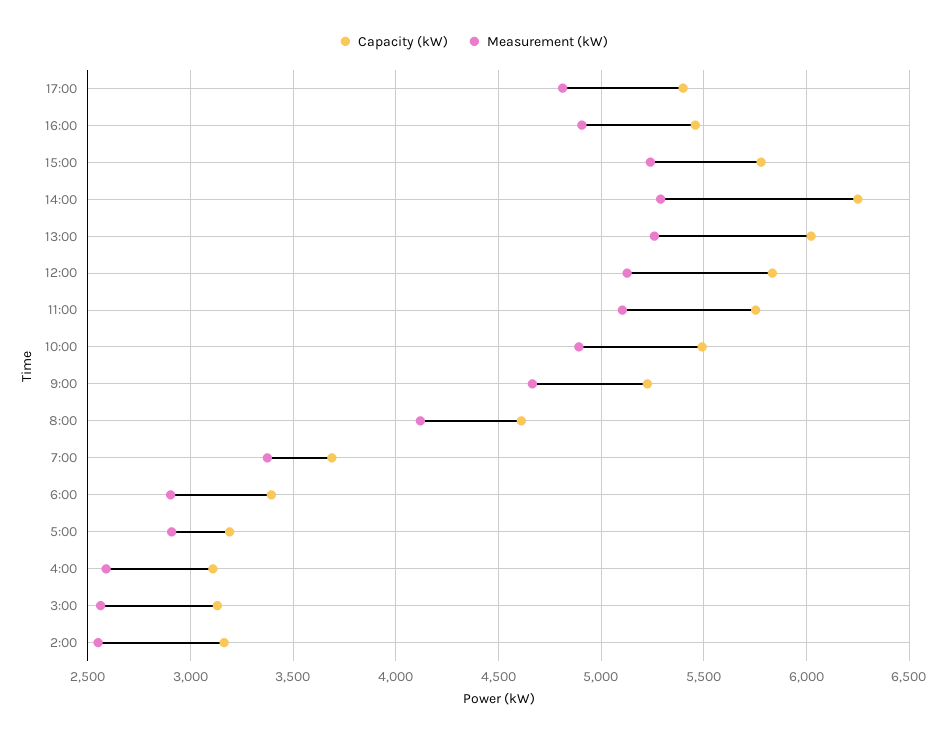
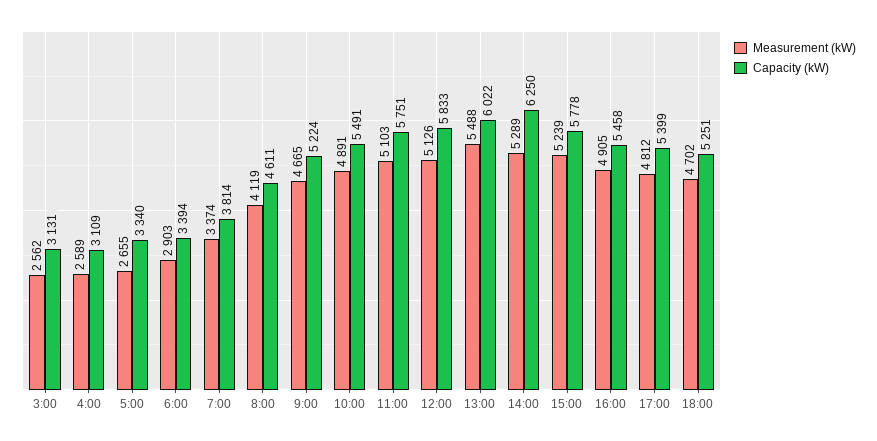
Measurement (kW), 13:00: 5250 -> 5488
Capacity (kW), 7:00: 3700 -> 3814
Capacity (kW), 5:00: 3200 -> 3340
Measurement (kW), 5:00: 2900 -> 2655
Capacity (kW), 2:00: 3150 -> none
Measurement (kW), 2:00: 2550 -> none
Measurement (kW), 18:00: none -> 4702
Capacity (kW), 18:00: none -> 5251

